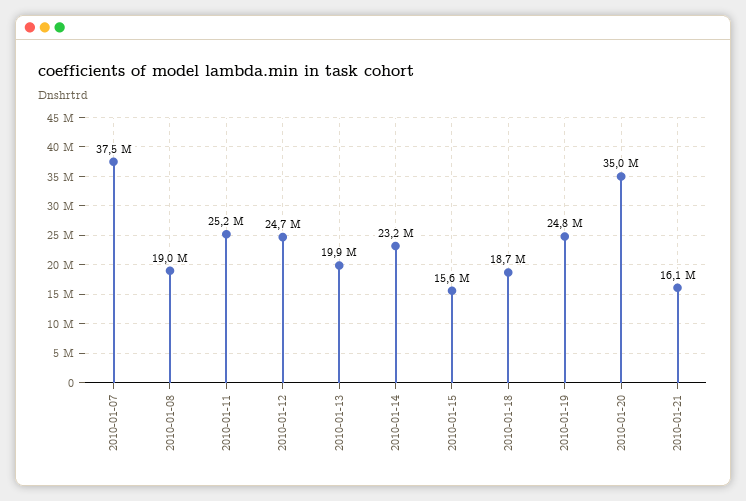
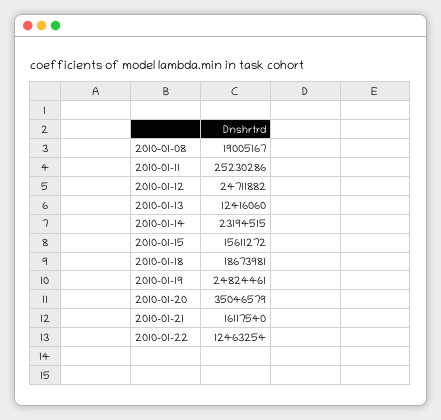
2010-01-07: 37500000 -> none
2010-01-13: 19900000 -> 12416060
2010-01-22: none -> 12463254

